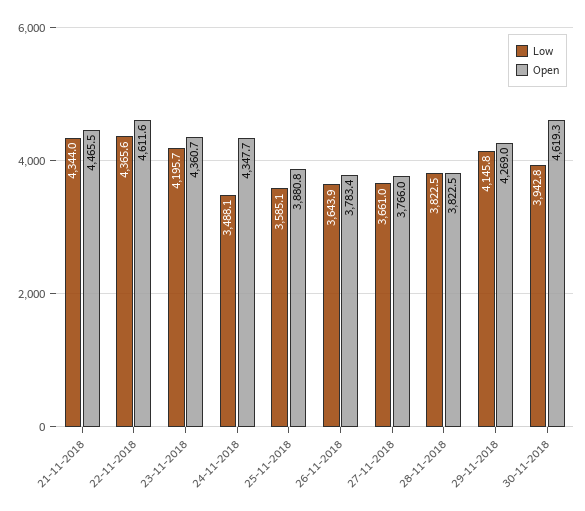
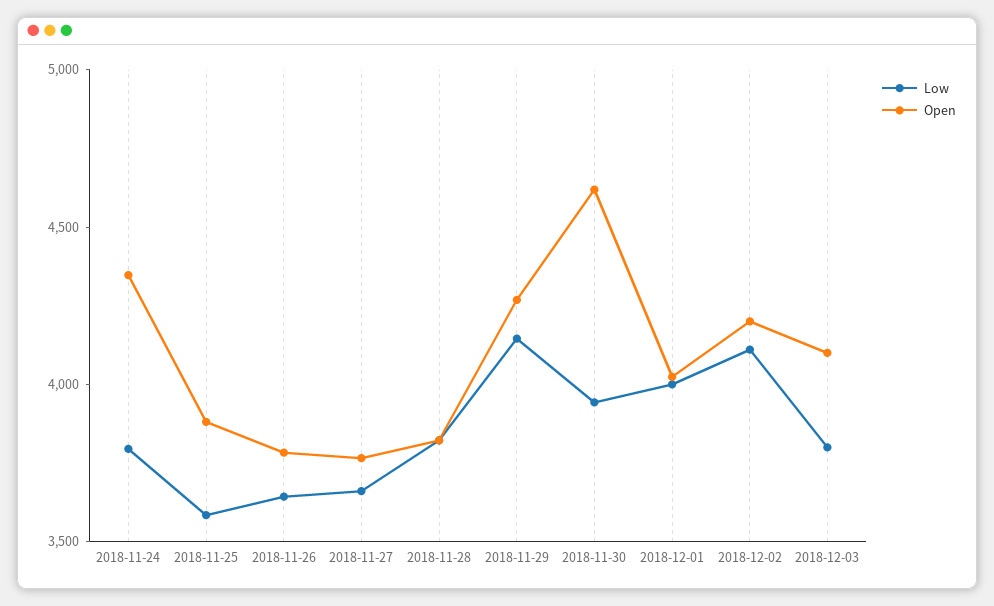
Low, 21-11-2018: 4344 -> none
Open, 21-11-2018: 4465.5 -> none
Low, 22-11-2018: 4365.6 -> none
Open, 22-11-2018: 4611.6 -> none
Low, 23-11-2018: 4195.7 -> none
Open, 23-11-2018: 4360.7 -> none
Low, 24-11-2018: 3488.1 -> 3800
Low, 2018-12-01: none -> 4000
Open, 2018-12-01: none -> 4000
Low, 2018-12-02: none -> 4100
Open, 2018-12-02: none -> 4200
Low, 2018-12-03: none -> 3800
Open, 2018-12-03: none -> 4100

